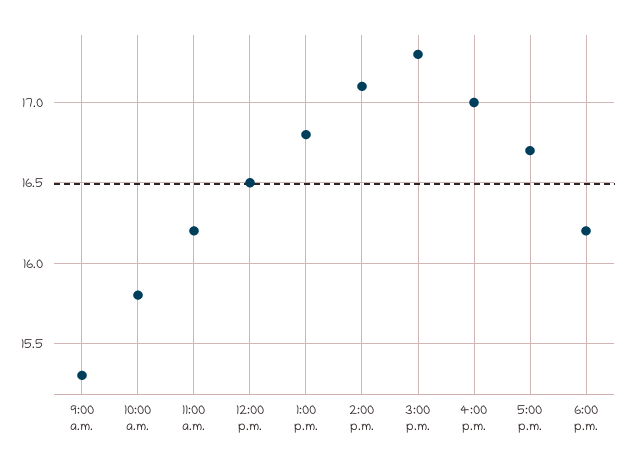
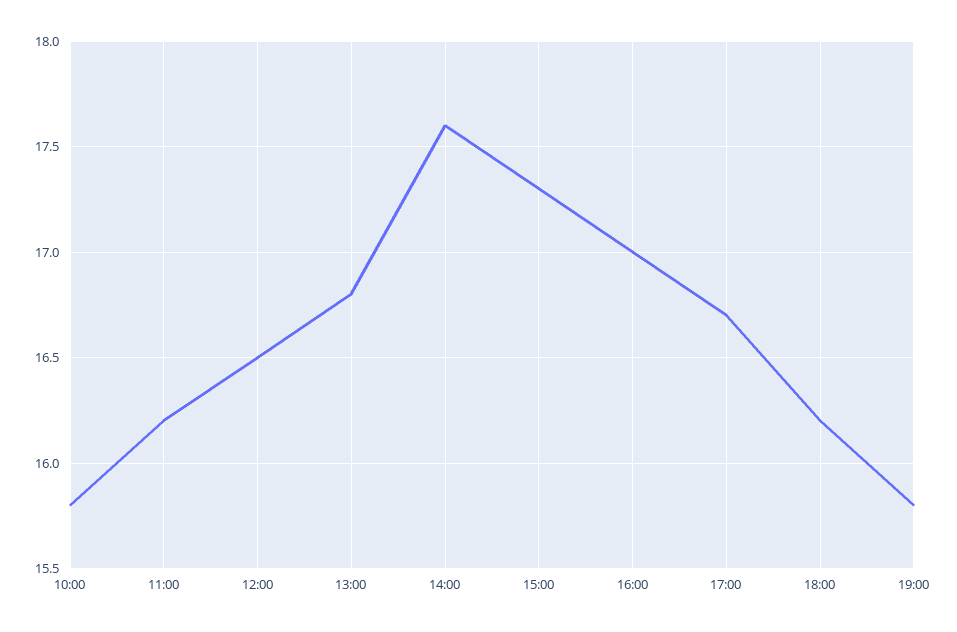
9:00 a.m.: 15.3 -> none
2:00 p.m.: 17.1 -> 17.6
19:00: none -> 15.8

